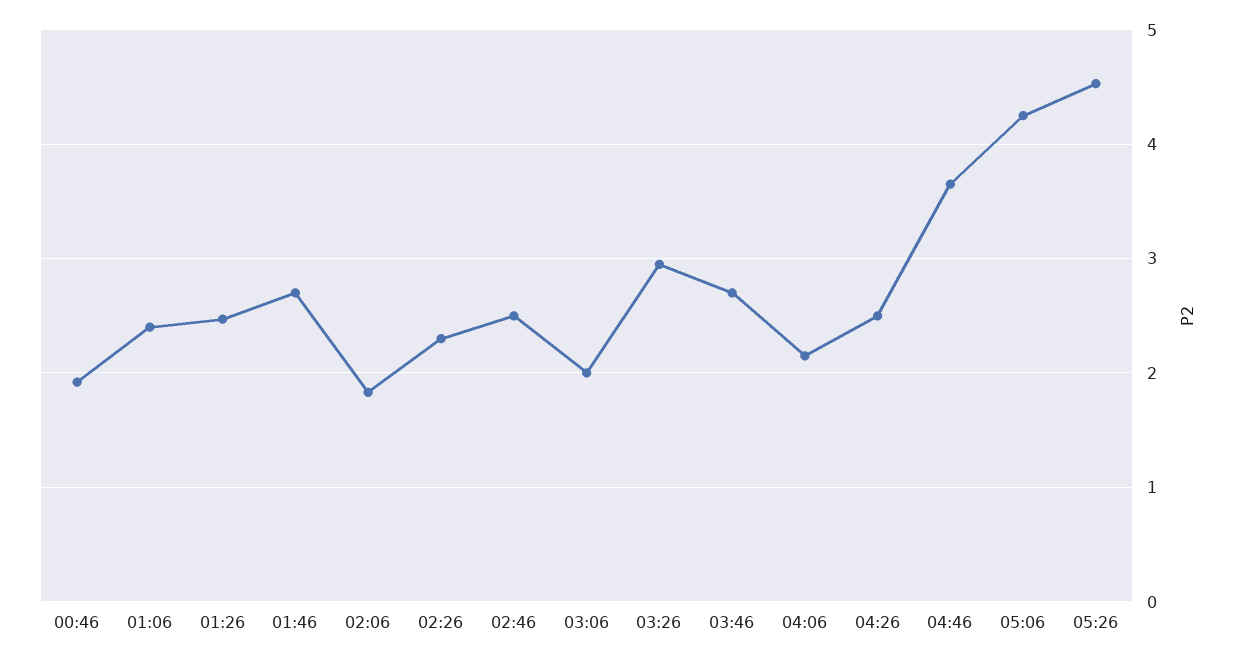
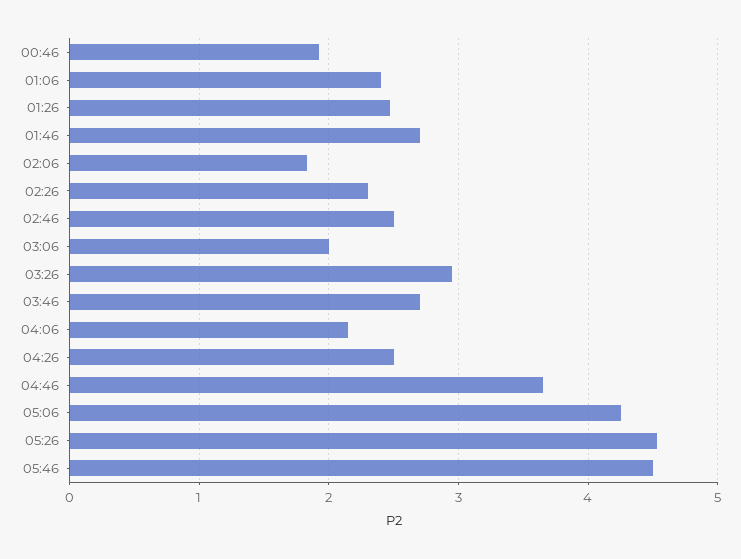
05:46: none -> 4.5

